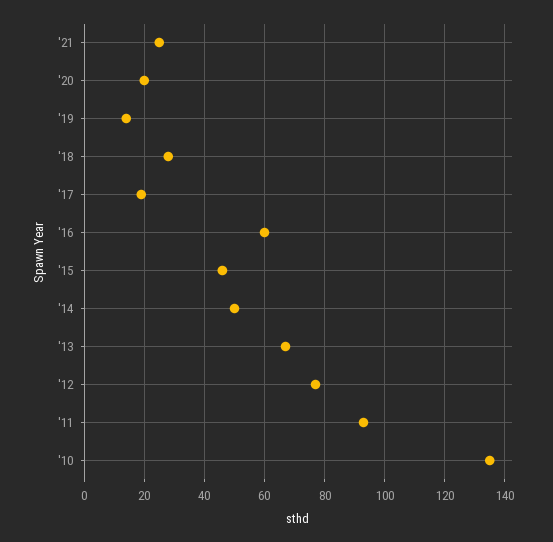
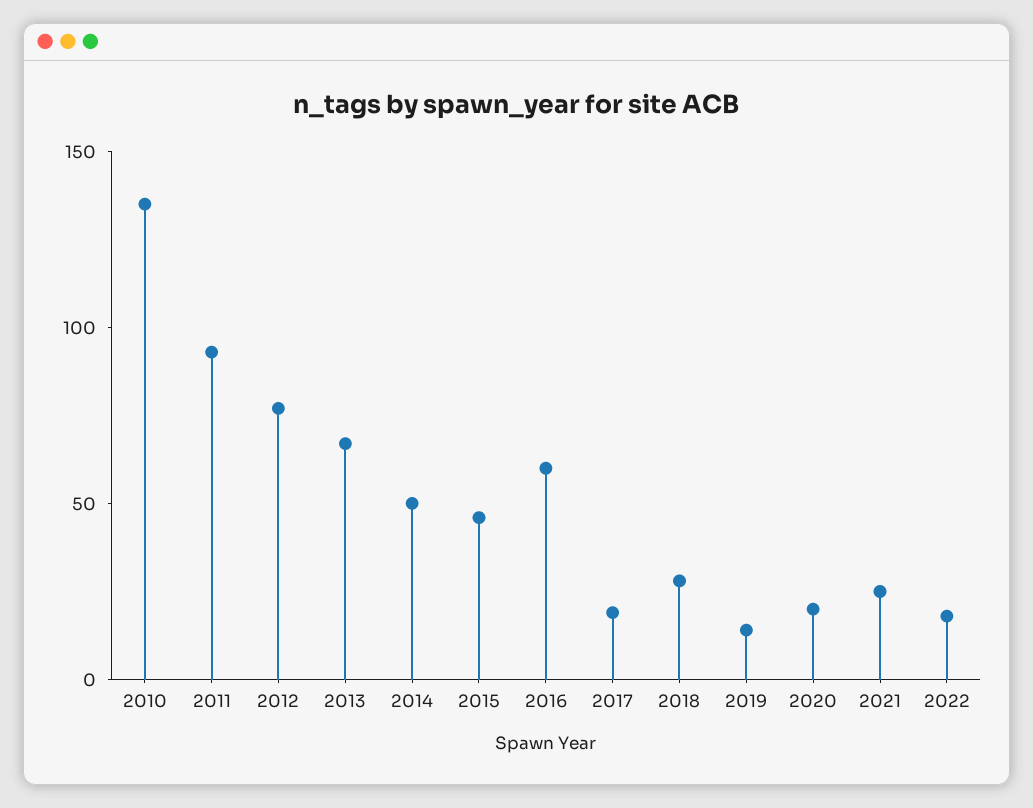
2022: none -> 20

